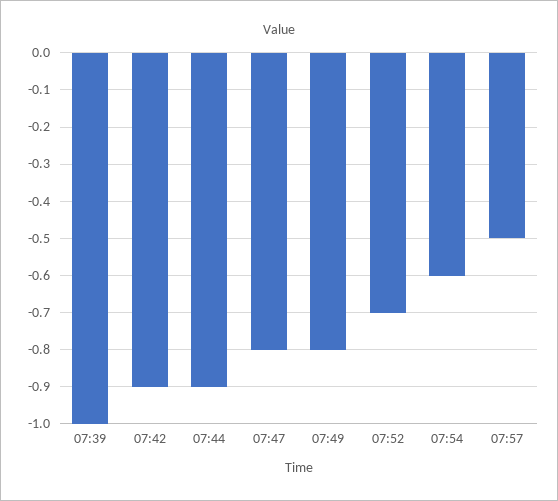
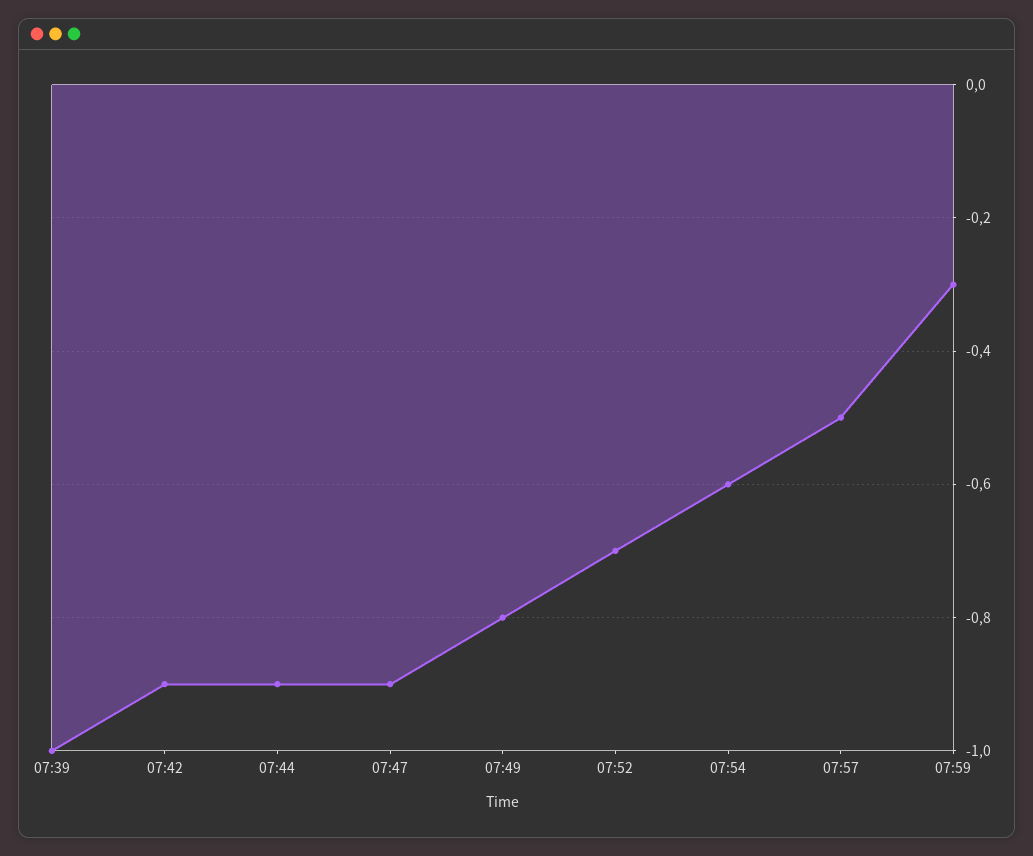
07:47: -0.8 -> -0.9
07:59: none -> -0.3

